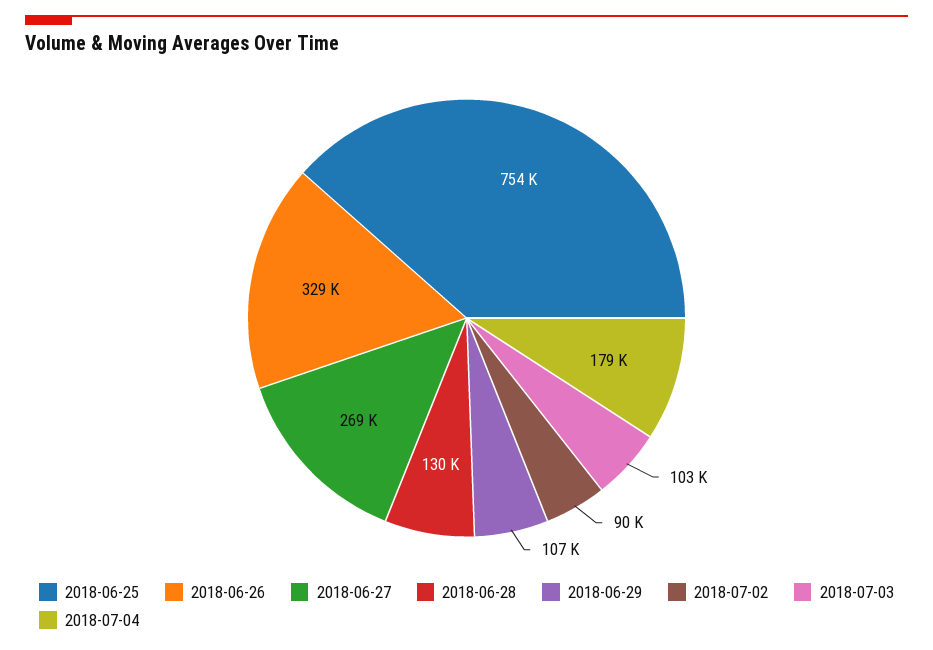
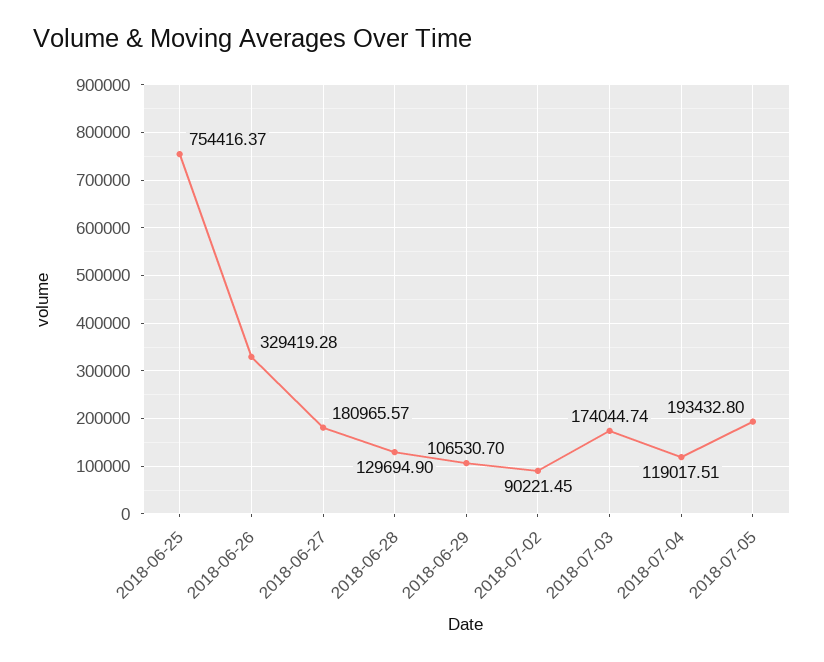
2018-06-27: 269000 -> 180965.57
2018-07-03: 103000 -> 174044.74
2018-07-04: 179000 -> 119017.51
2018-07-05: none -> 193432.8

